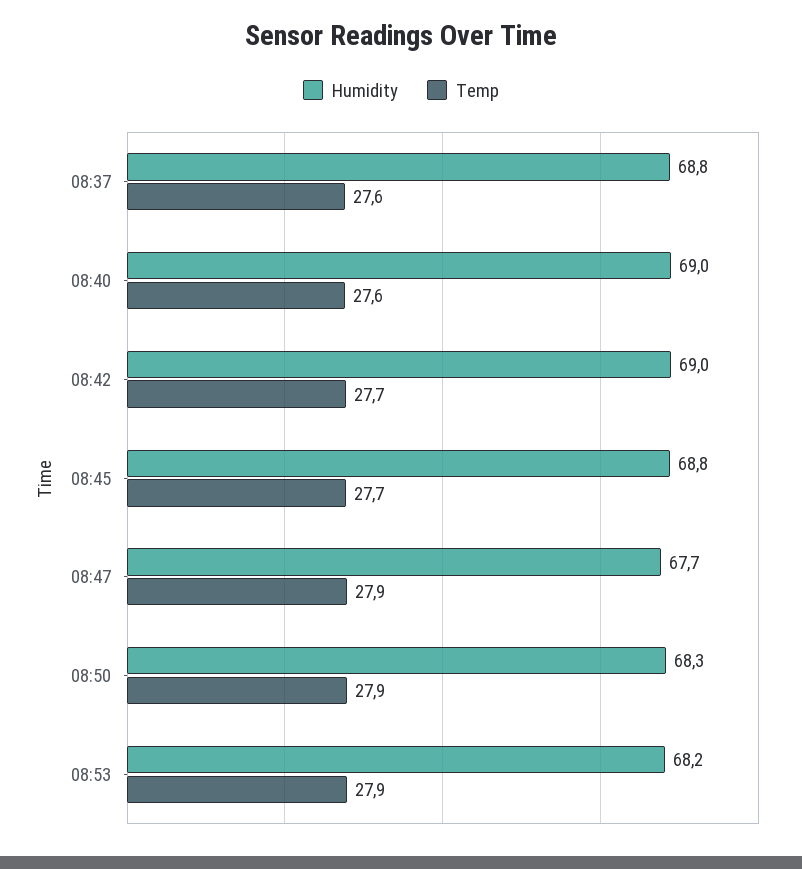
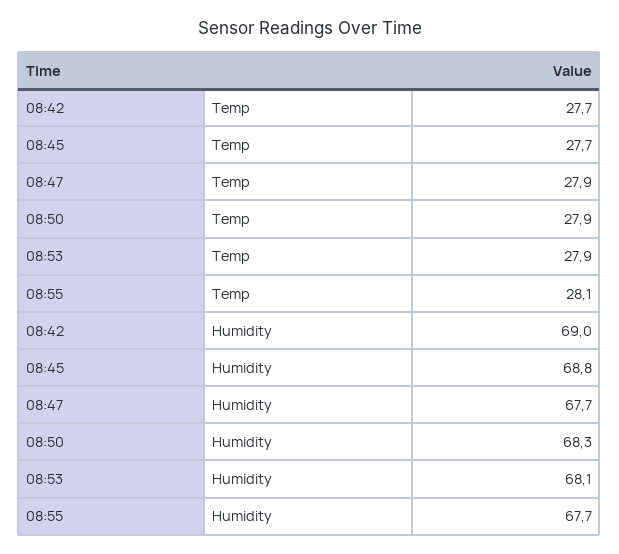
Humidity, 08:37: 68.8 -> none
Temp, 08:37: 27.6 -> none
Humidity, 08:40: 69 -> none
Temp, 08:40: 27.6 -> none
Humidity, 08:53: 68.2 -> 68.1
Temp, 08:55: none -> 28.1
Humidity, 08:55: none -> 67.7

